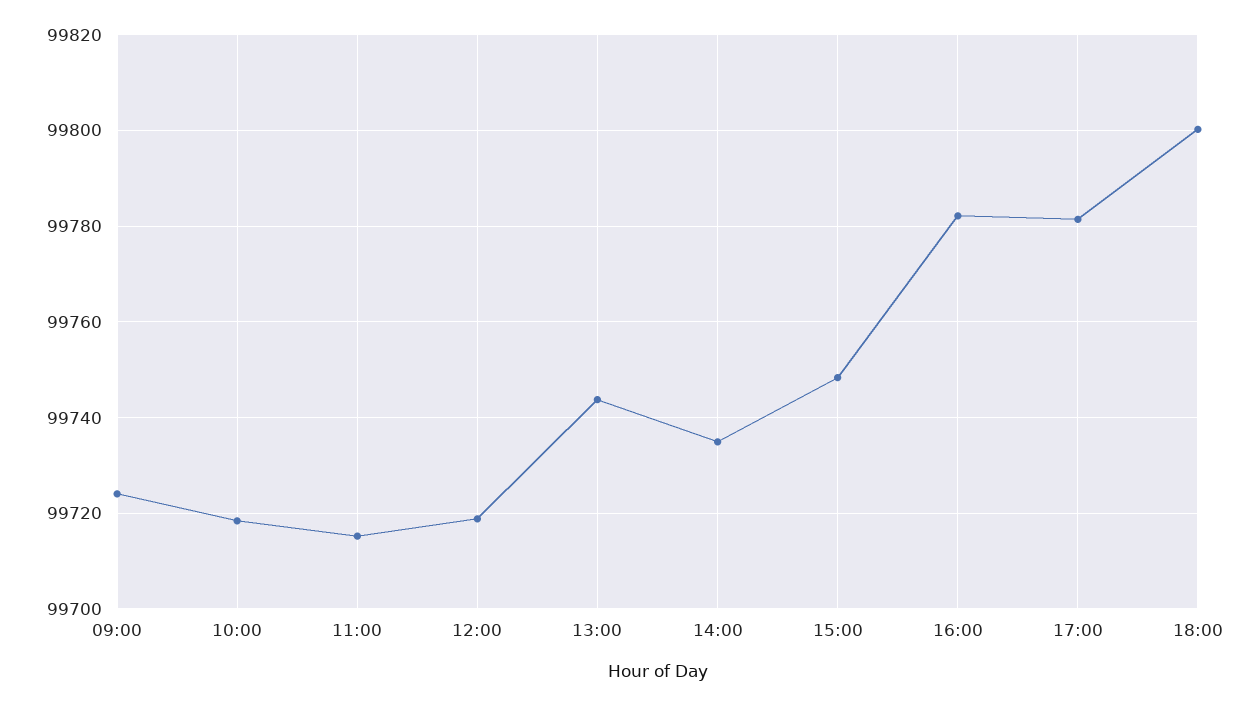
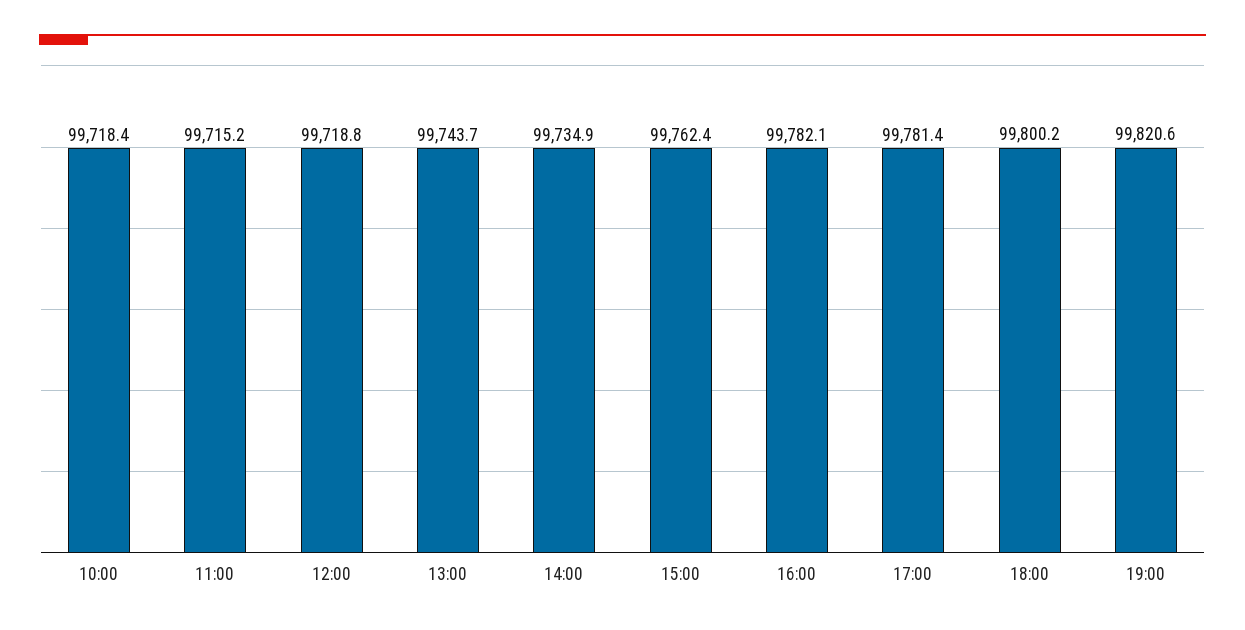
09:00: 99724 -> none
15:00: 99748 -> 99762.4
19:00: none -> 99820.6

